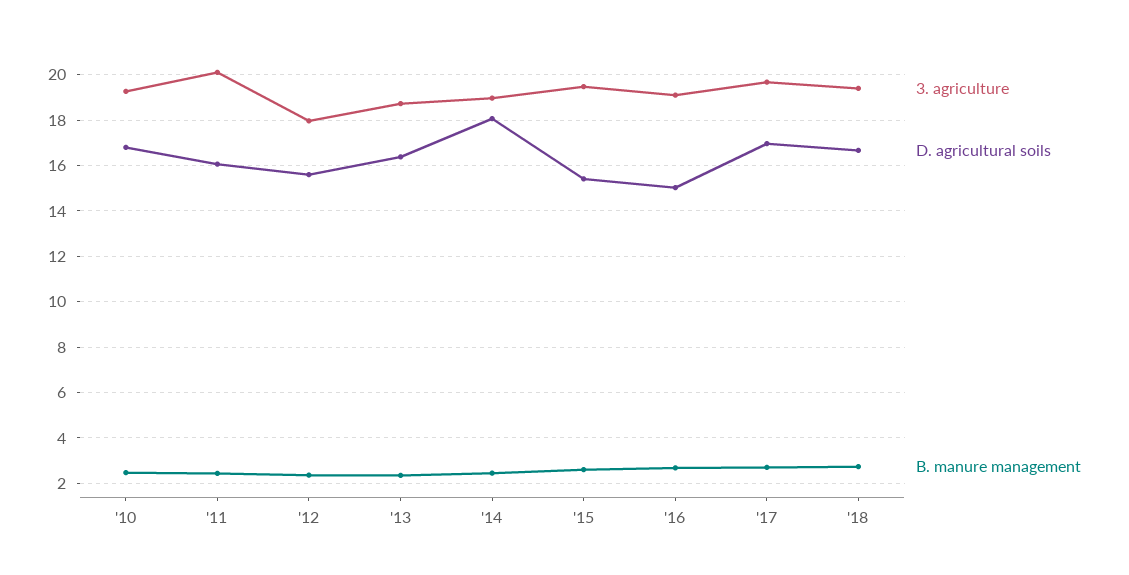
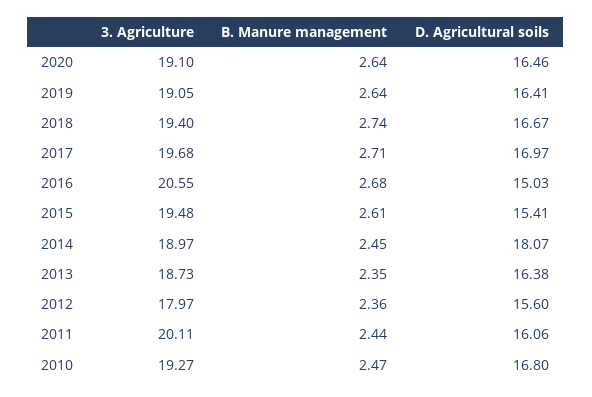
3. agriculture, '16: 19 -> 20.55
3. agriculture, 2020: none -> 19.1
B. manure management, 2020: none -> 2.64
D. agricultural soils, 2020: none -> 16.46
3. agriculture, 2019: none -> 19.05
B. manure management, 2019: none -> 2.64
D. agricultural soils, 2019: none -> 16.41

